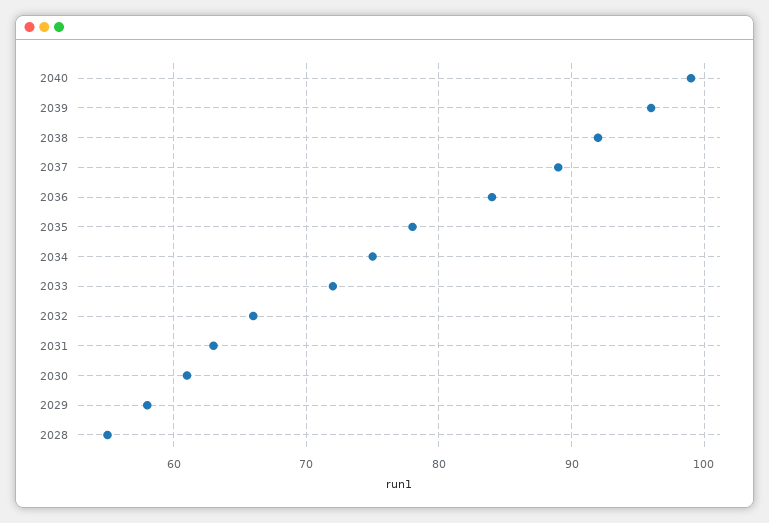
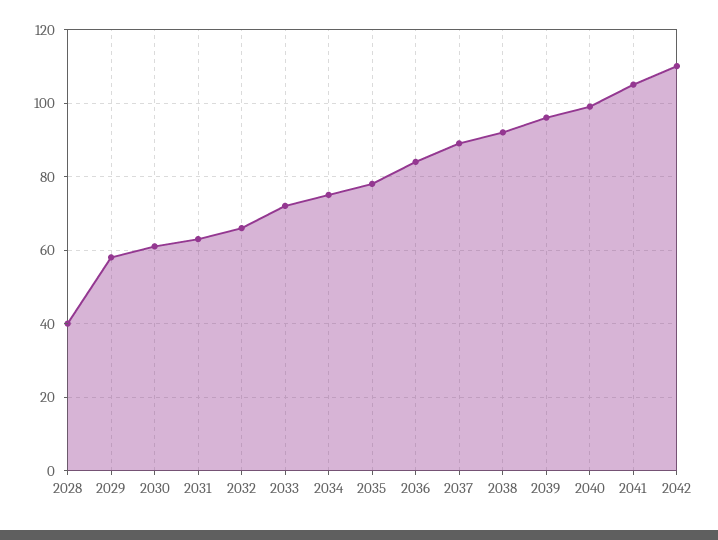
2028: 55 -> 40
2041: none -> 105
2042: none -> 110

